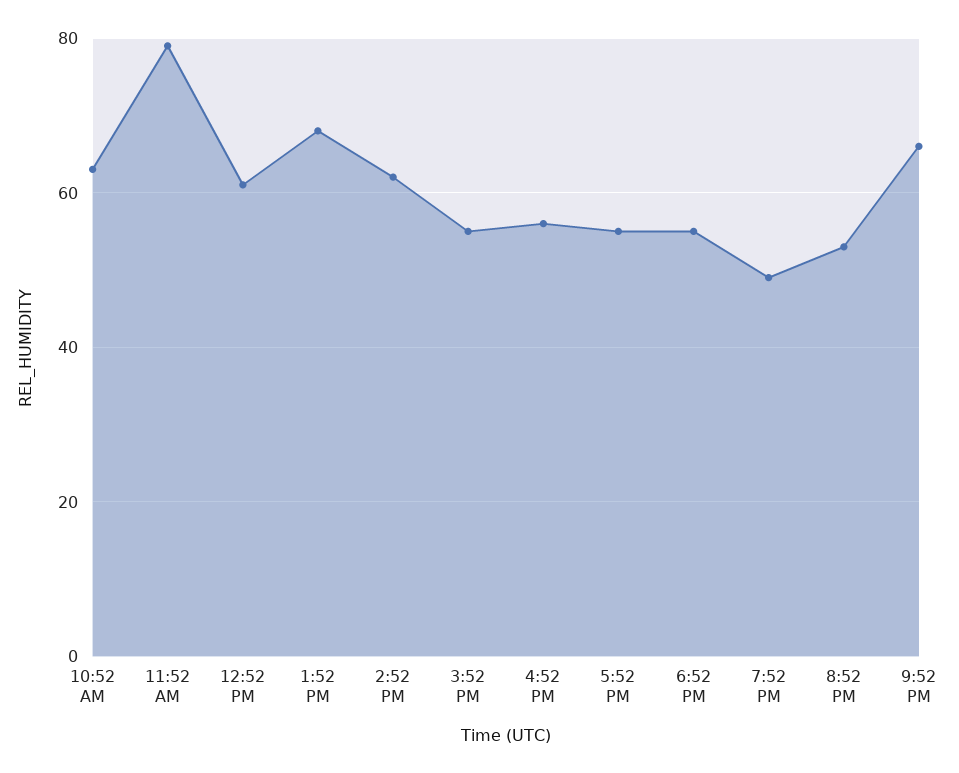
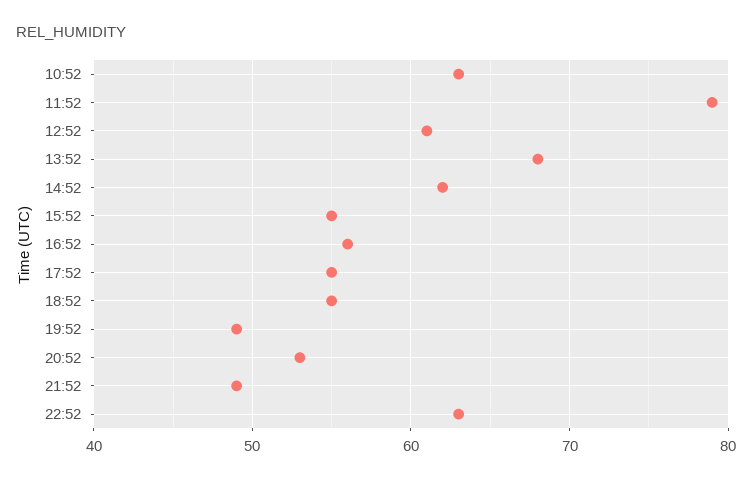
9:52 PM: 65 -> 49
22:52: none -> 63

